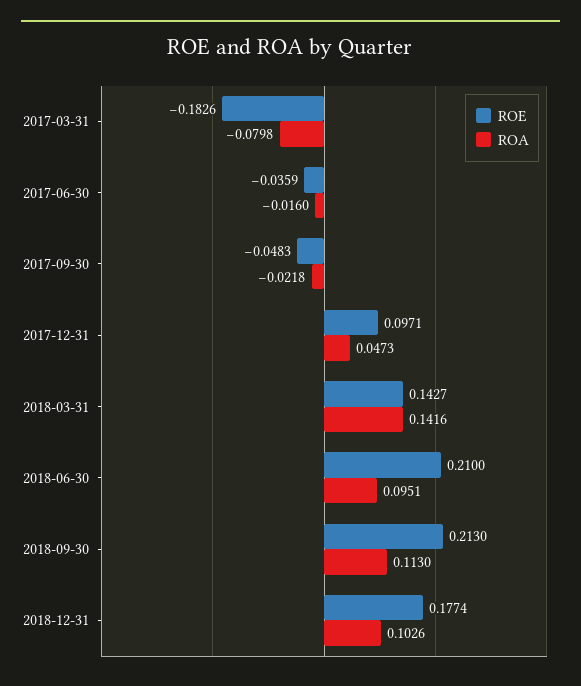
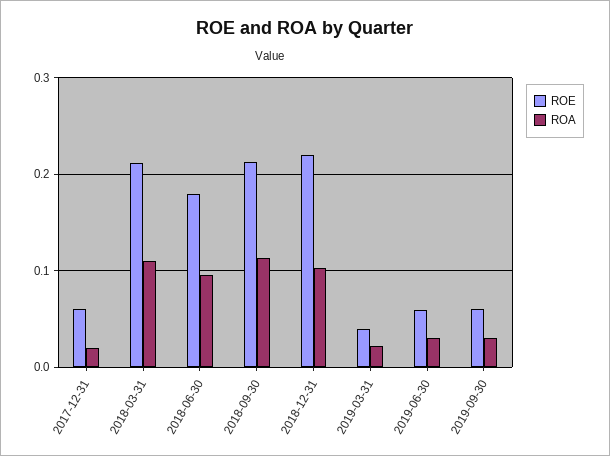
ROE, 2017-03-31: -0.1826 -> none
ROA, 2017-03-31: -0.0798 -> none
ROE, 2017-06-30: -0.0359 -> none
ROA, 2017-06-30: -0.016 -> none
ROE, 2017-09-30: -0.0483 -> none
ROA, 2017-09-30: -0.0218 -> none
ROE, 2017-12-31: 0.0971 -> 0.06
ROA, 2017-12-31: 0.0473 -> 0.02
ROE, 2018-03-31: 0.1427 -> 0.21
ROA, 2018-03-31: 0.1416 -> 0.11
ROE, 2018-06-30: 0.21 -> 0.18
ROE, 2018-12-31: 0.1774 -> 0.22
ROE, 2019-03-31: none -> 0.04
ROA, 2019-03-31: none -> 0.02
ROE, 2019-06-30: none -> 0.06
ROA, 2019-06-30: none -> 0.03
ROE, 2019-09-30: none -> 0.06
ROA, 2019-09-30: none -> 0.03

